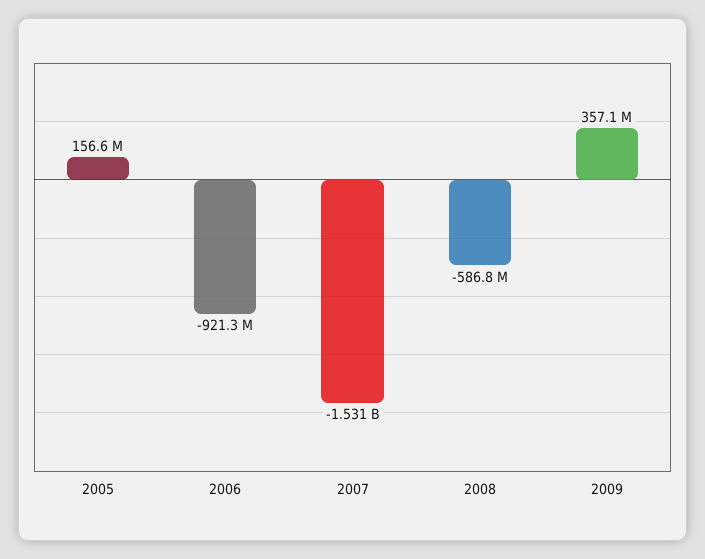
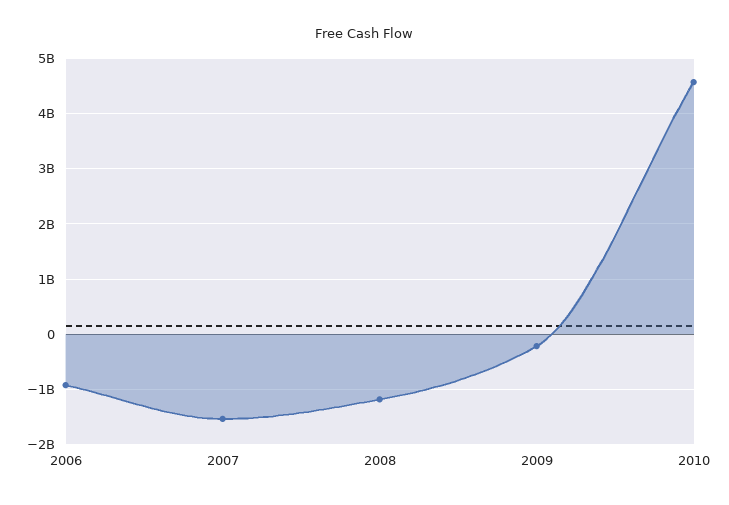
2005: 156600000 -> none
2008: -586800000 -> -1200000000
2009: 357100000 -> -200000000
2010: none -> 4600000000

